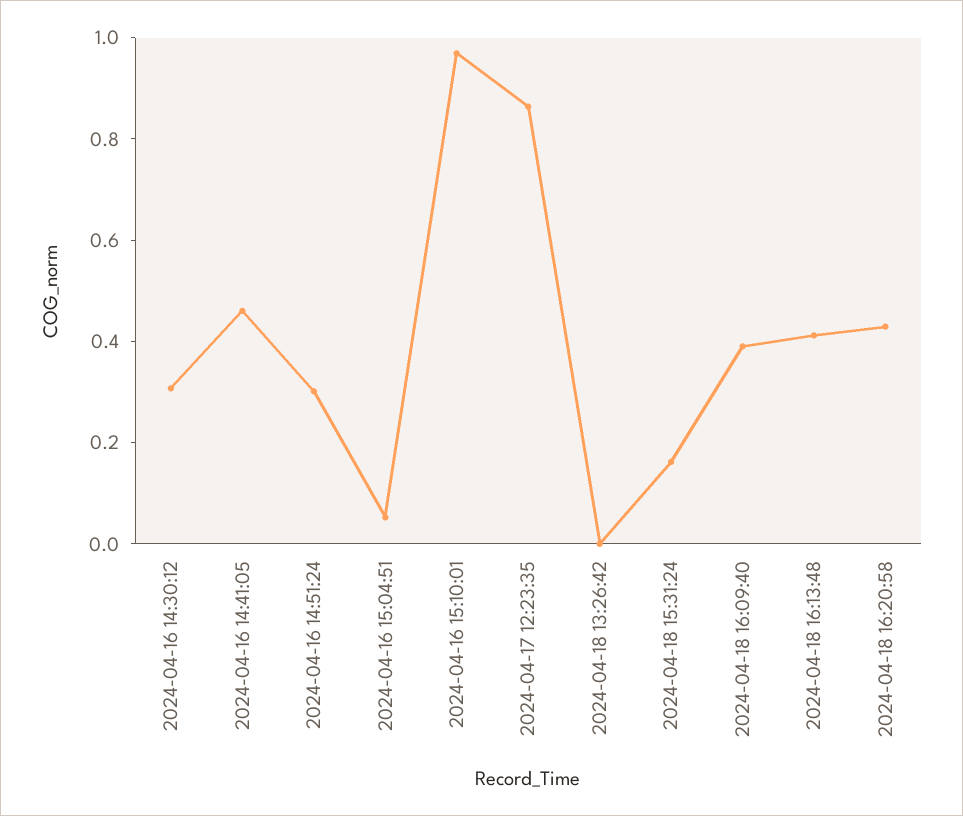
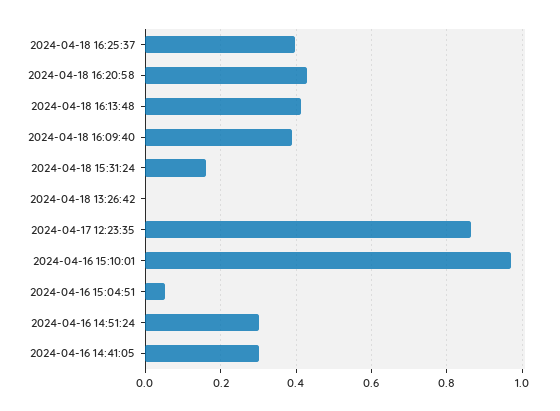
2024-04-16 14:30:12: 0.3 -> none
2024-04-16 14:41:05: 0.45 -> 0.3
2024-04-18 16:25:37: none -> 0.4

